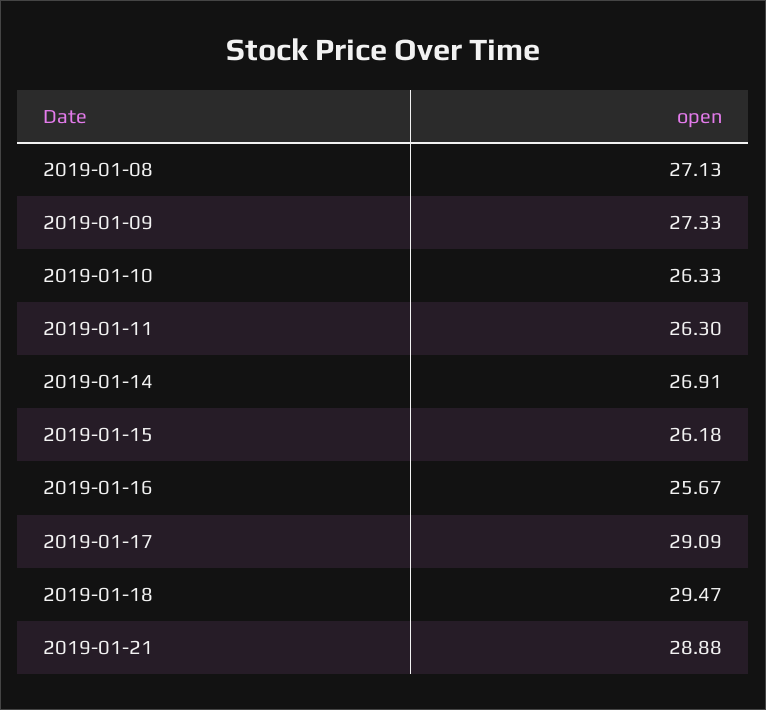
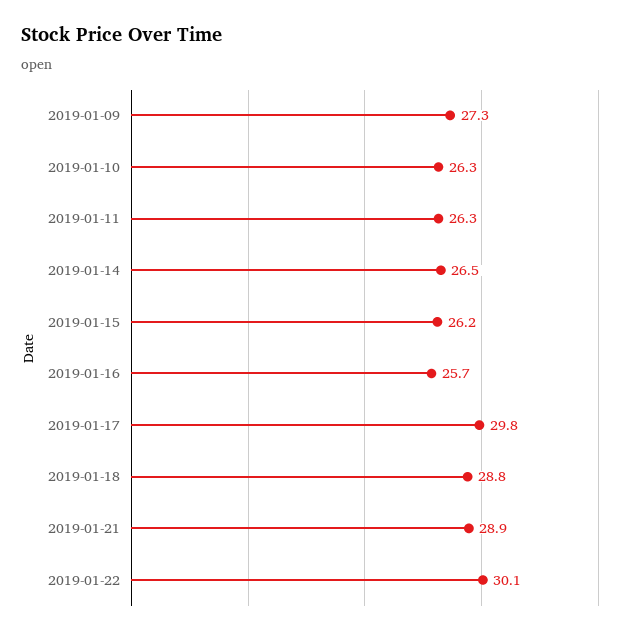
2019-01-08: 27.13 -> none
2019-01-14: 26.91 -> 26.5
2019-01-17: 29.09 -> 29.8
2019-01-18: 29.47 -> 28.8
2019-01-22: none -> 30.1

